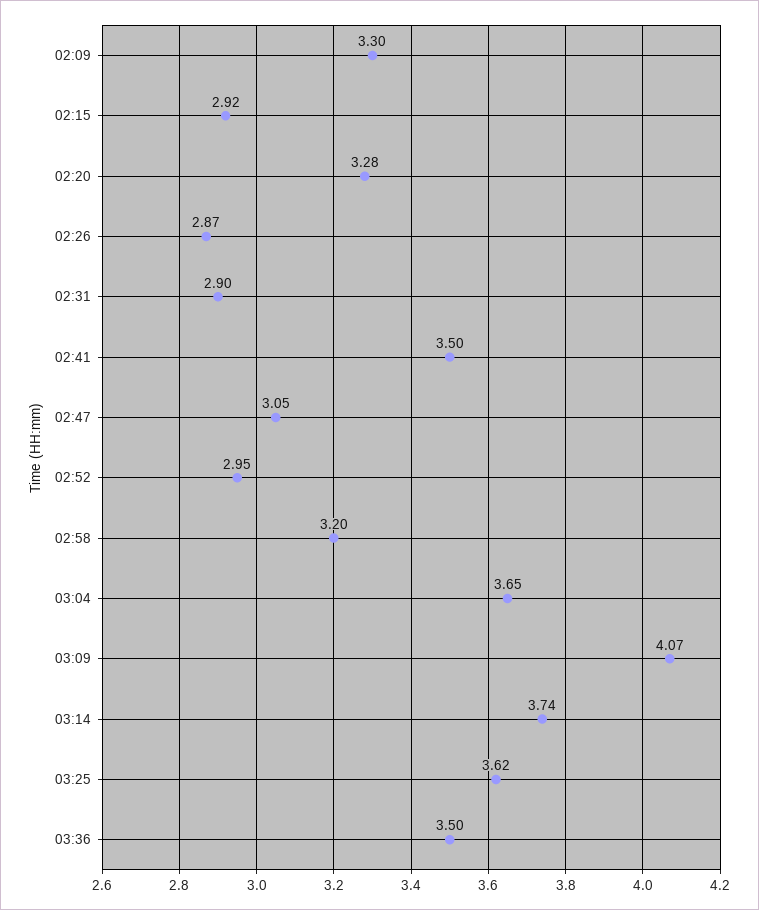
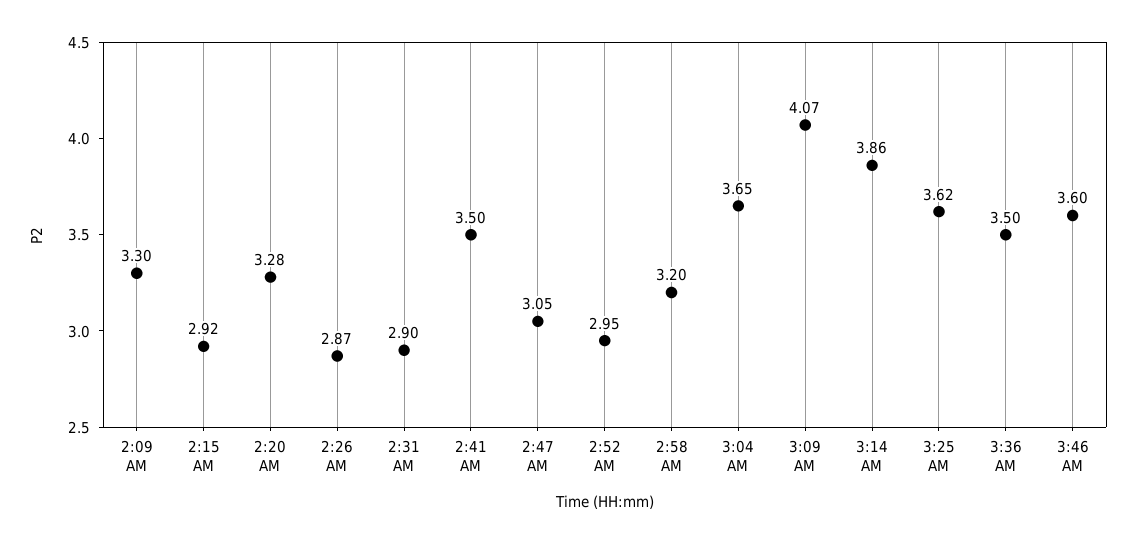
03:14: 3.74 -> 3.86
3:46 AM: none -> 3.6

